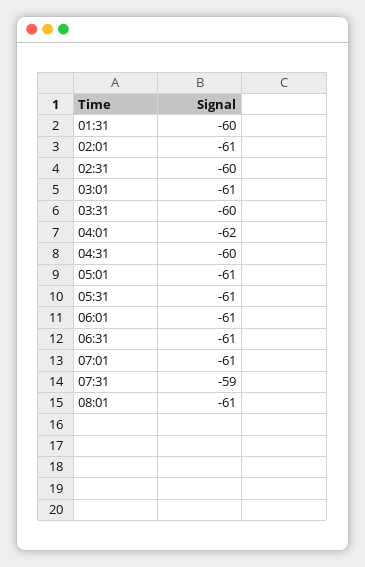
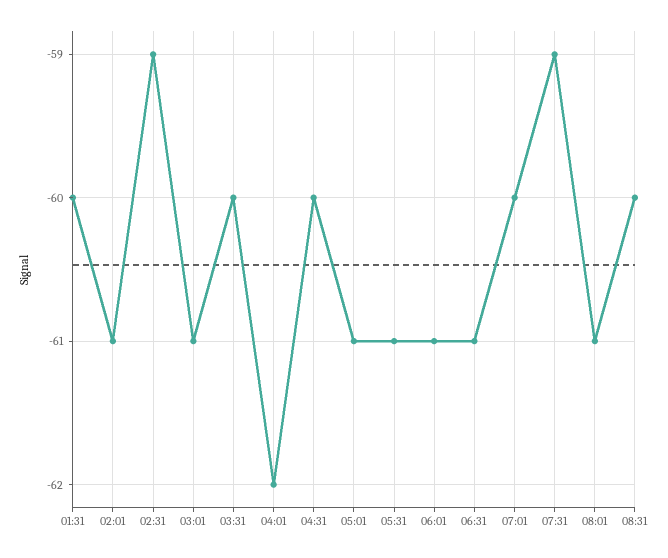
02:31: -60 -> -59
07:01: -61 -> -60
08:31: none -> -60

